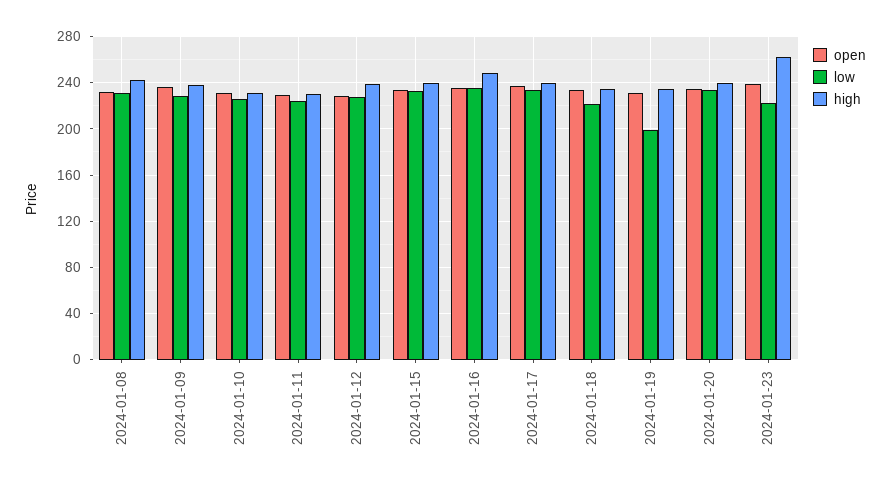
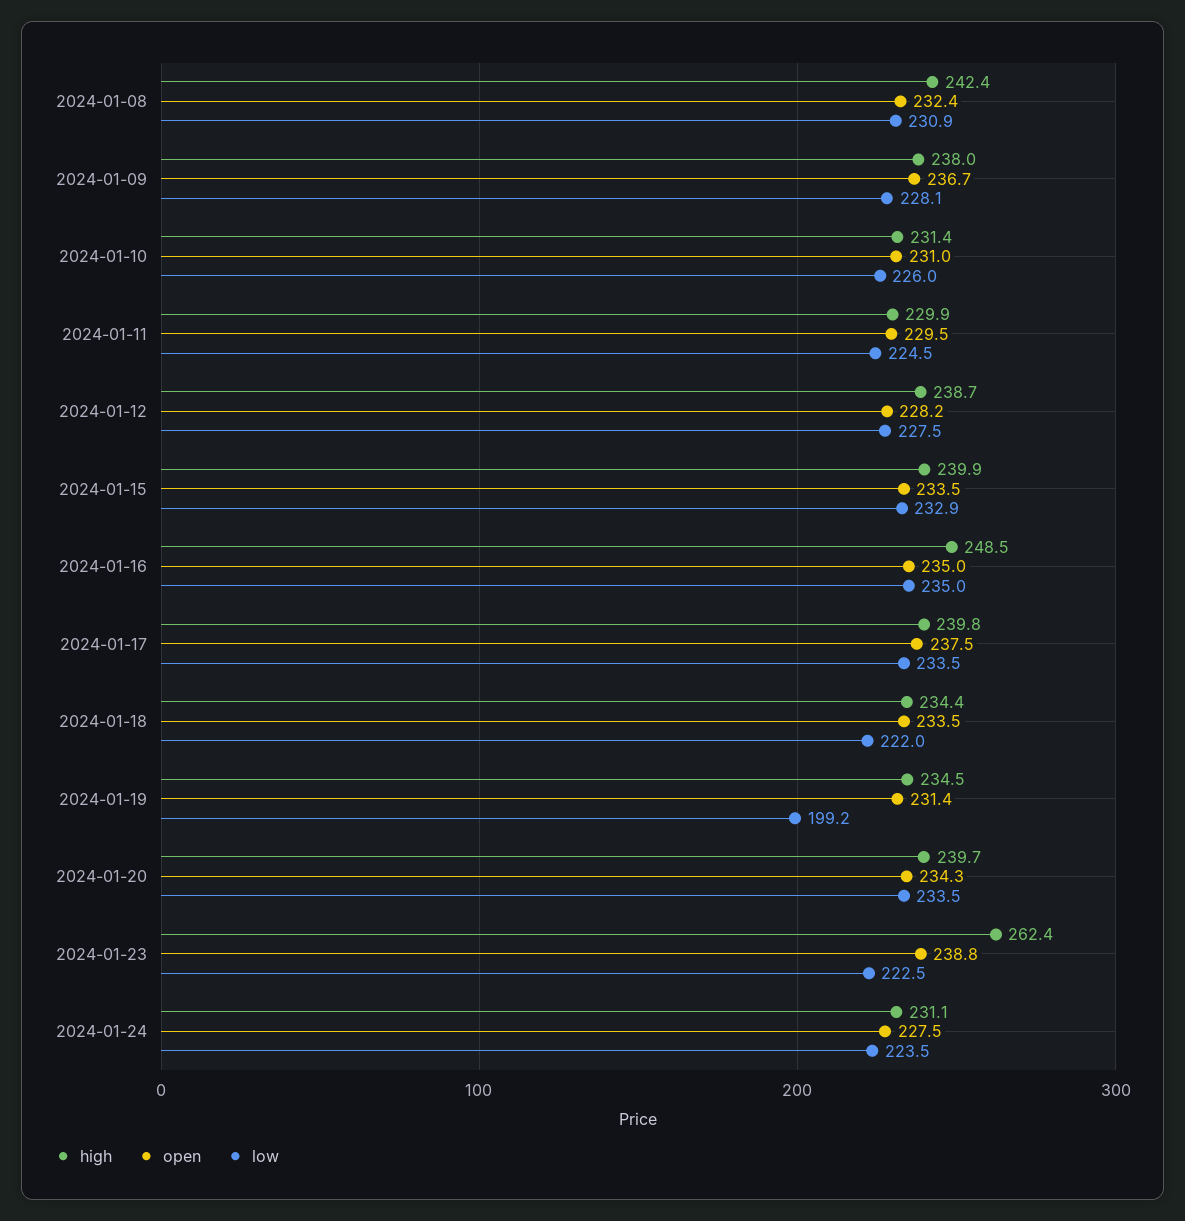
high, 2024-01-24: none -> 231.1
open, 2024-01-24: none -> 227.5
low, 2024-01-24: none -> 223.5

